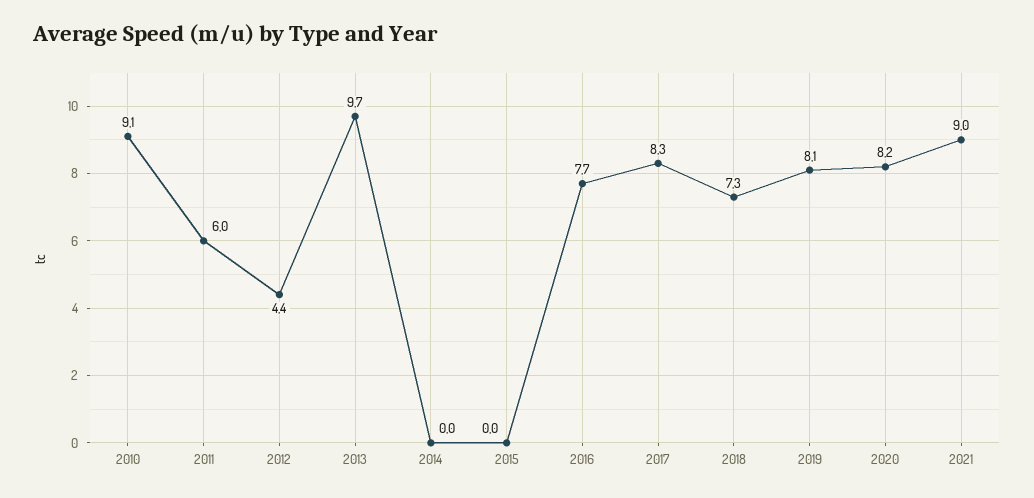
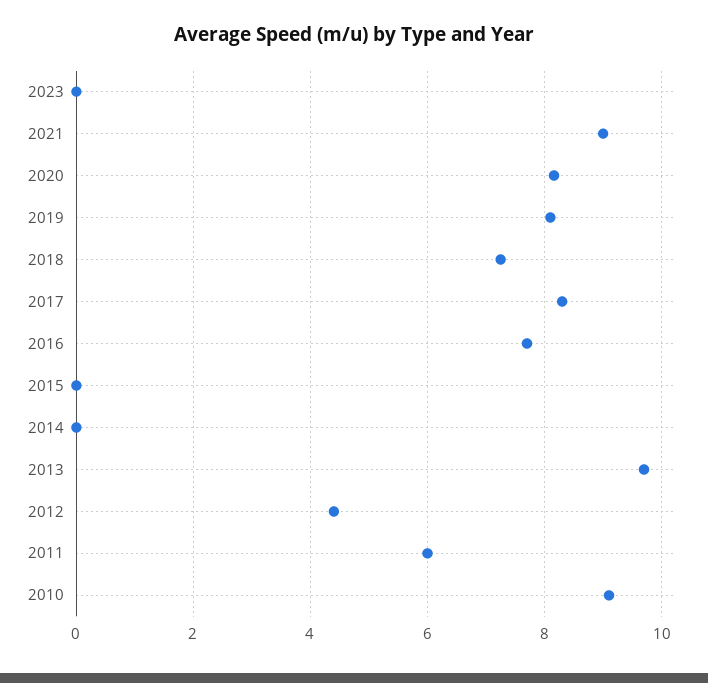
2023: none -> 0

